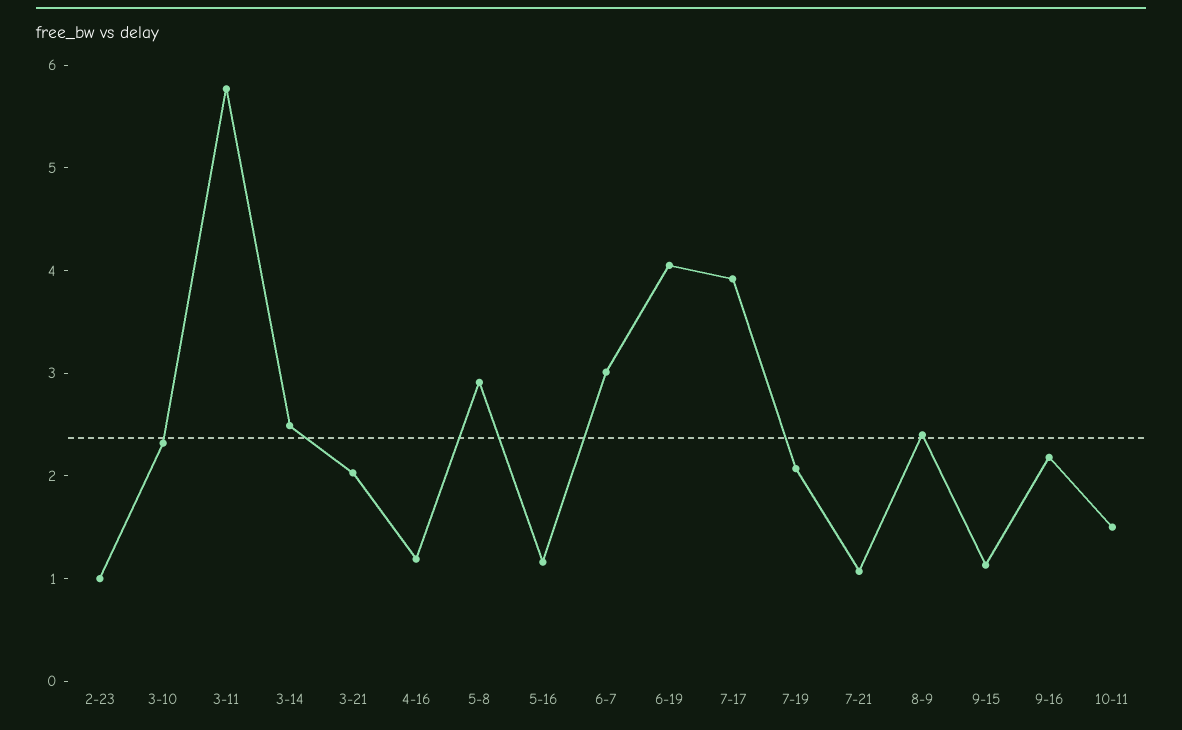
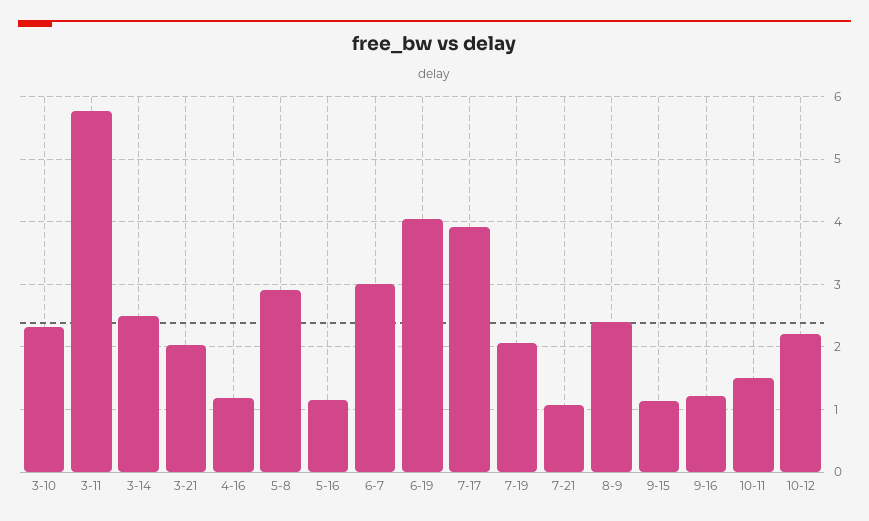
2-23: 1 -> none
9-16: 2.2 -> 1.2
10-12: none -> 2.2

